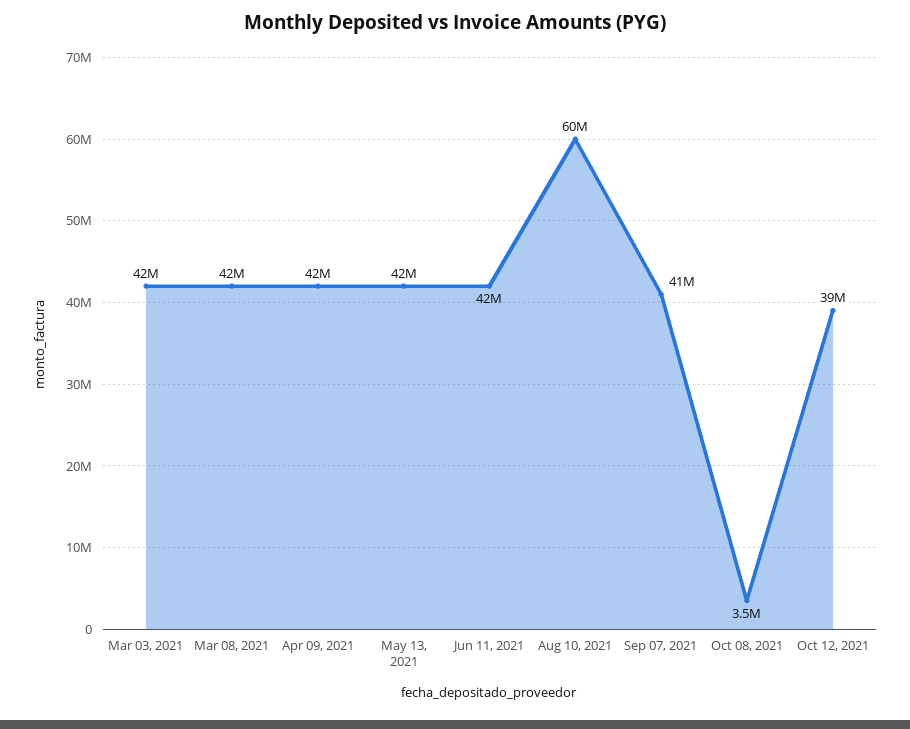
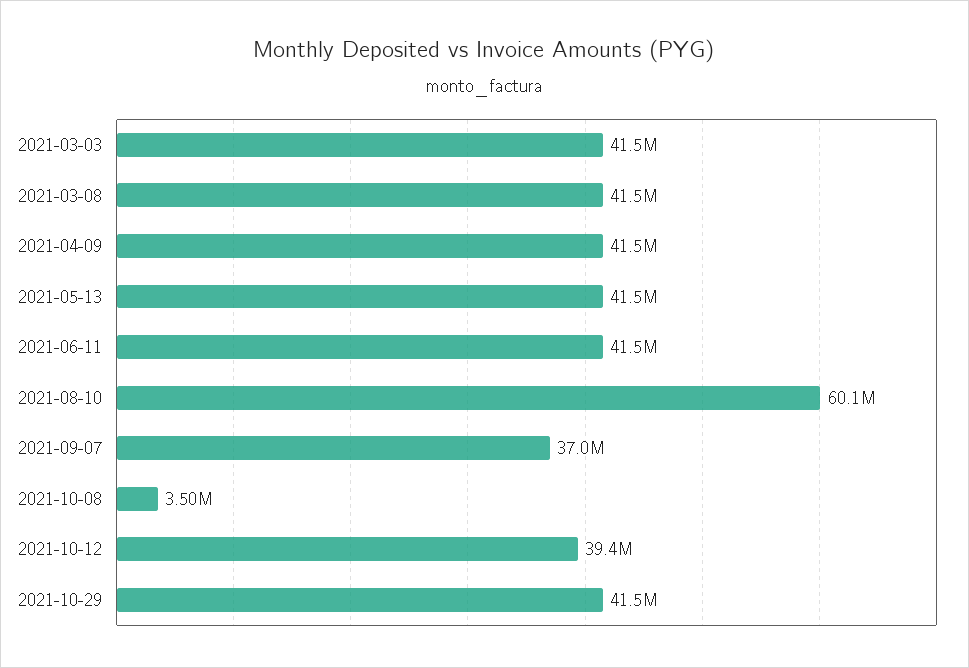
Sep 07, 2021: 41000000 -> 37000000
2021-10-29: none -> 41500000

